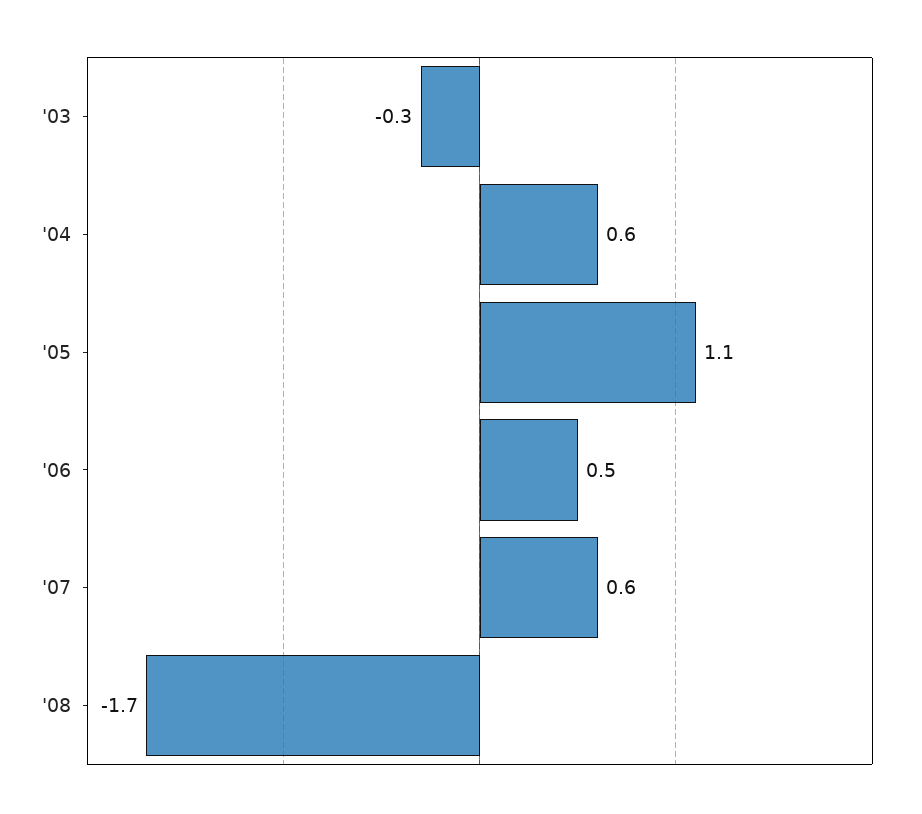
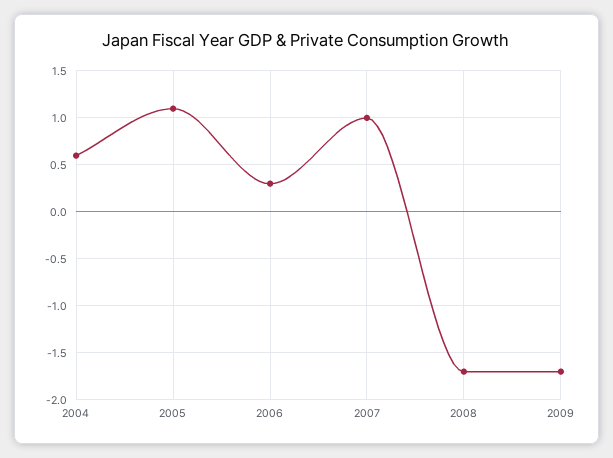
'03: -0.3 -> none
'06: 0.5 -> 0.3
'07: 0.6 -> 1
2009: none -> -1.7

